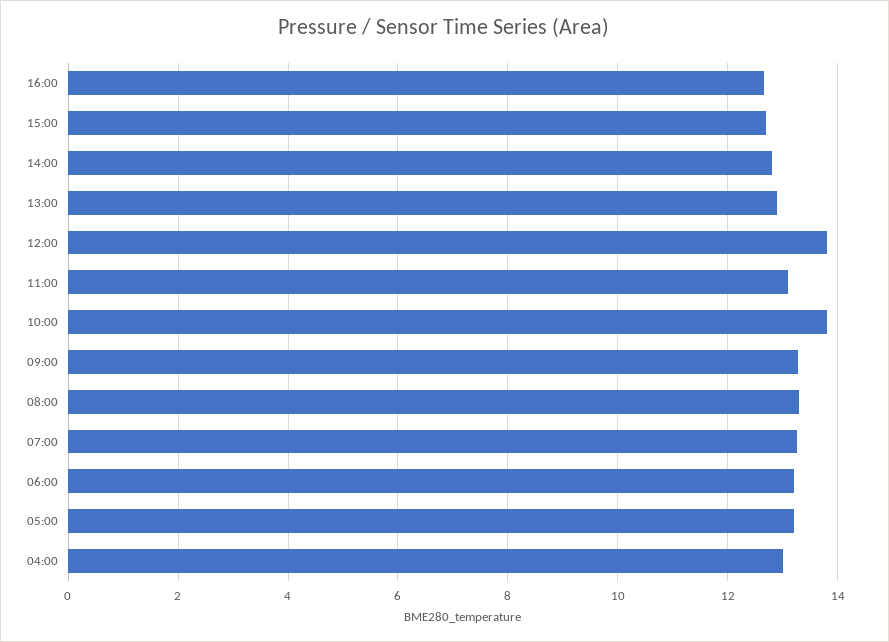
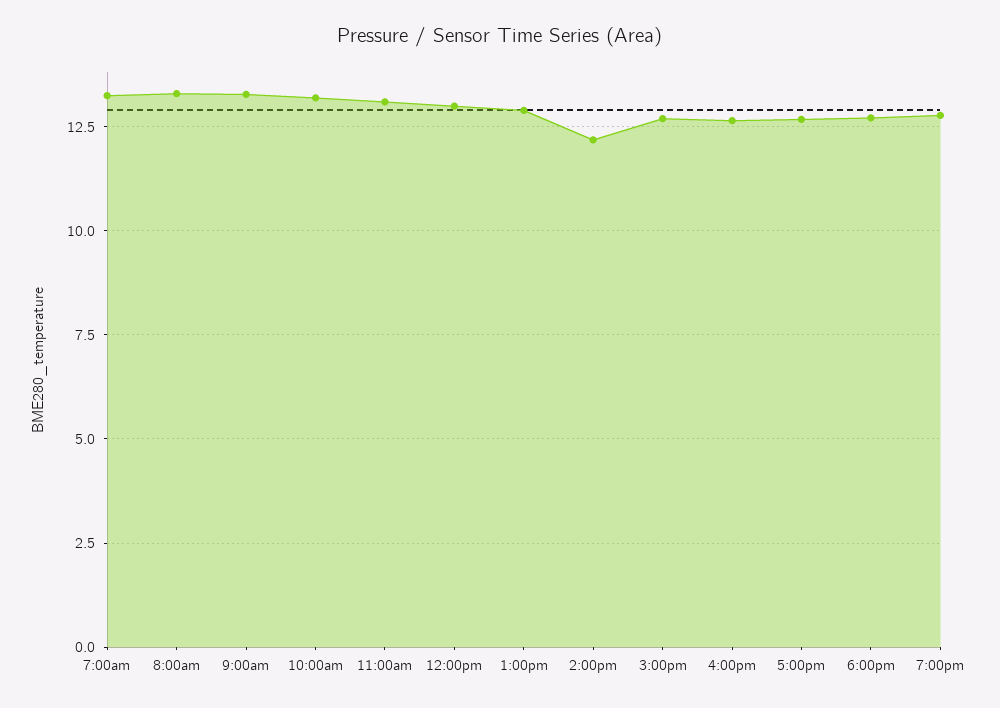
14:00: 12.8 -> 12.25
12:00: 13.8 -> 13
10:00: 13.8 -> 13.25
06:00: 13.2 -> none
05:00: 13.2 -> none
04:00: 13 -> none
5:00pm: none -> 12.75
6:00pm: none -> 12.75
7:00pm: none -> 12.75

